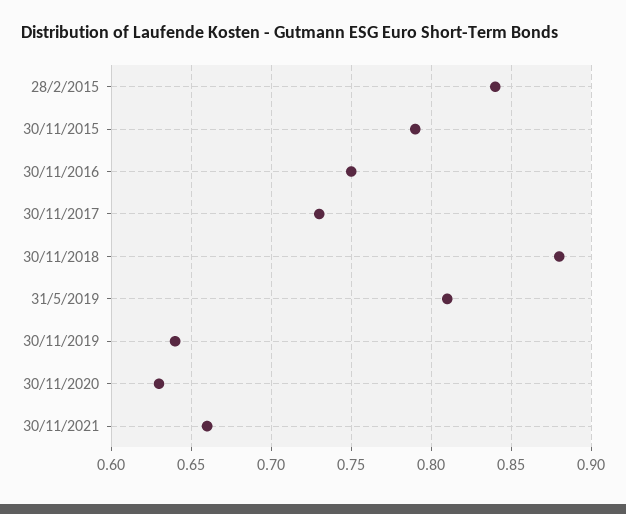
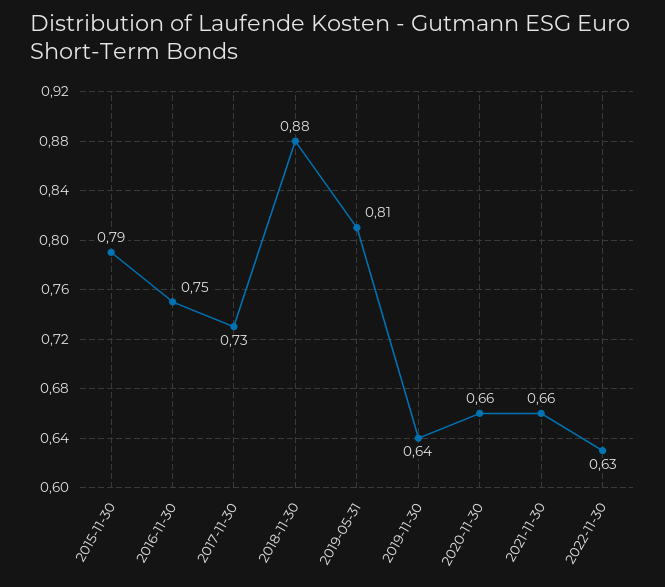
28/2/2015: 0.84 -> none
30/11/2020: 0.63 -> 0.66
2022-11-30: none -> 0.63

